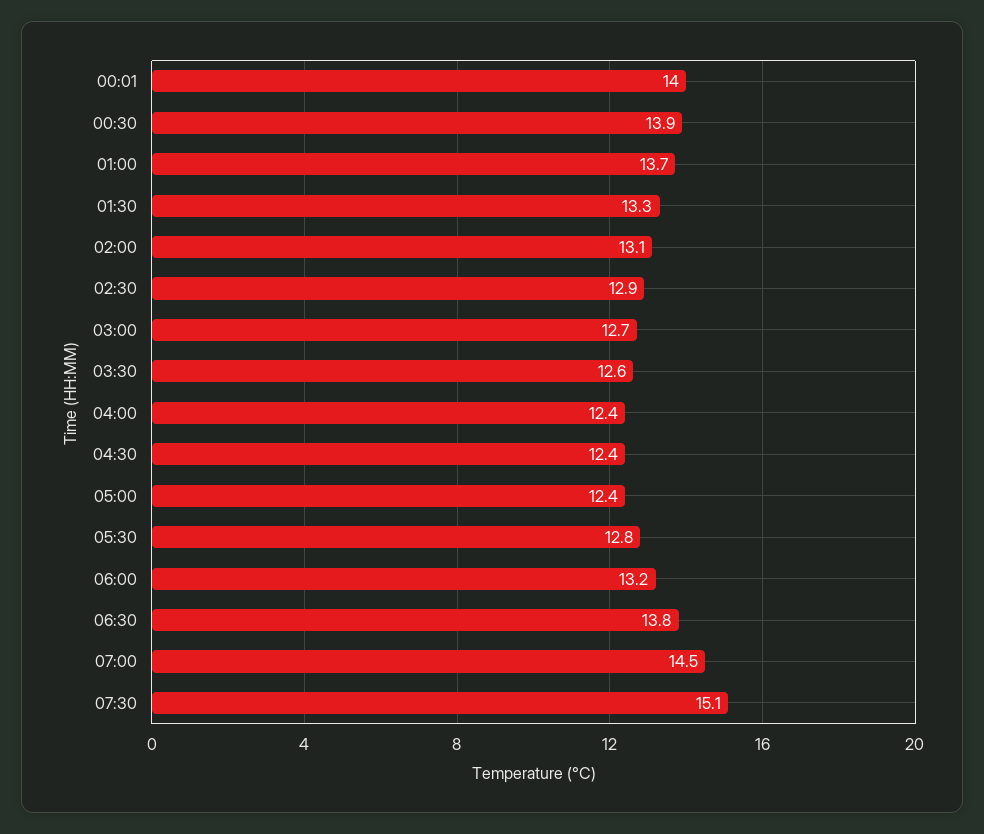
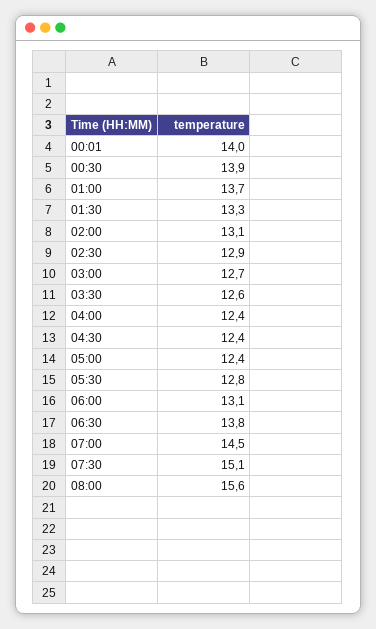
06:00: 13.2 -> 13.1
08:00: none -> 15.6

